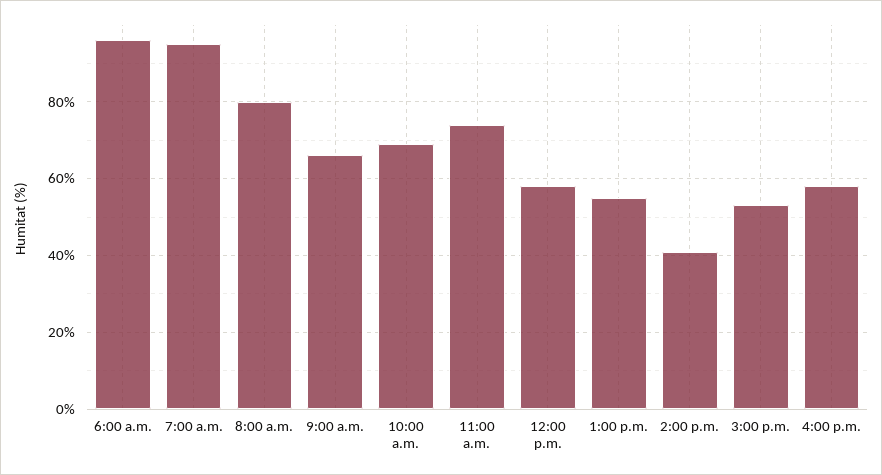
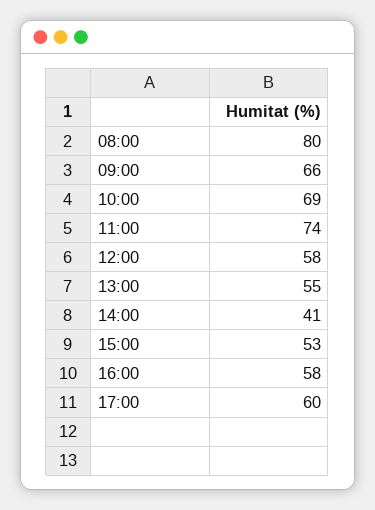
6:00 a.m.: 95 -> none
7:00 a.m.: 95 -> none
17:00: none -> 60

